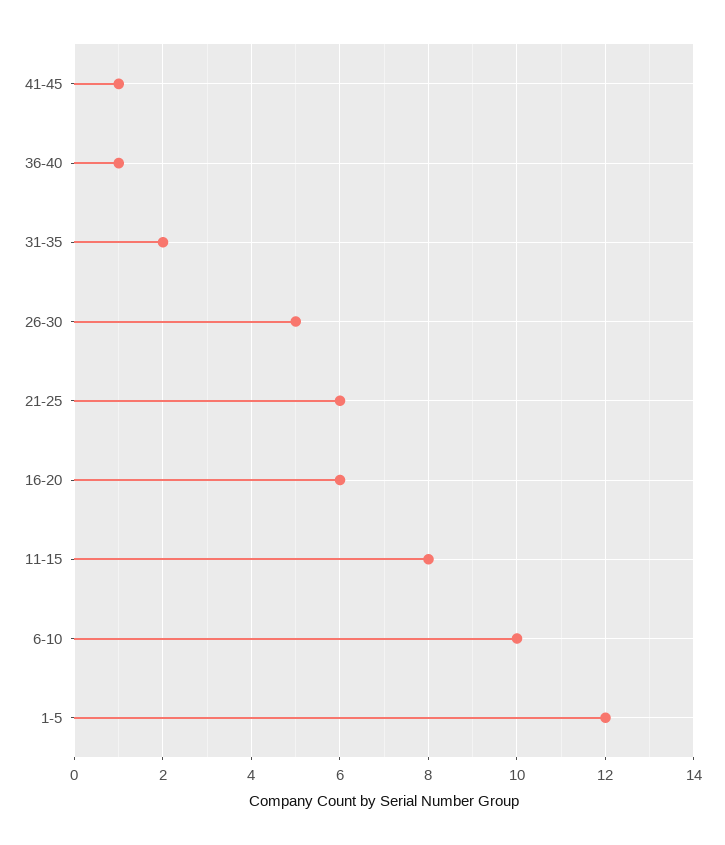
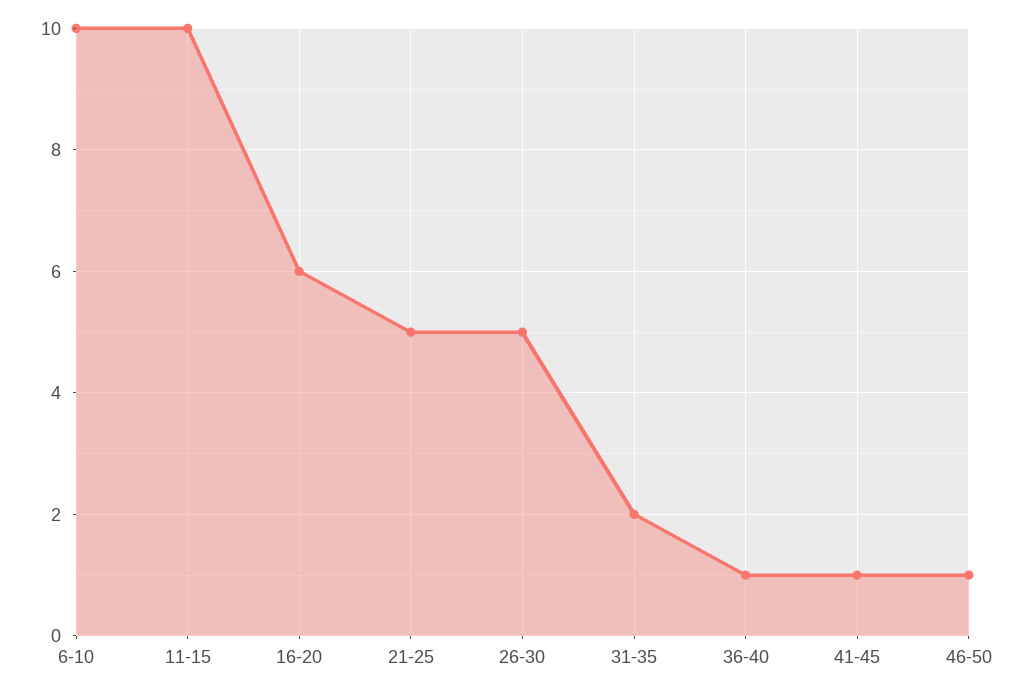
21-25: 6 -> 5
11-15: 8 -> 10
1-5: 12 -> none
46-50: none -> 1

